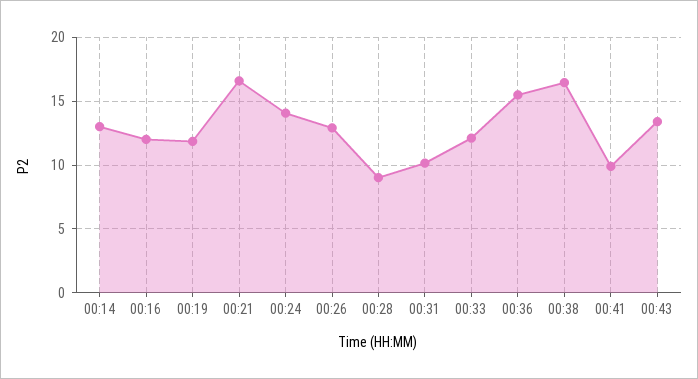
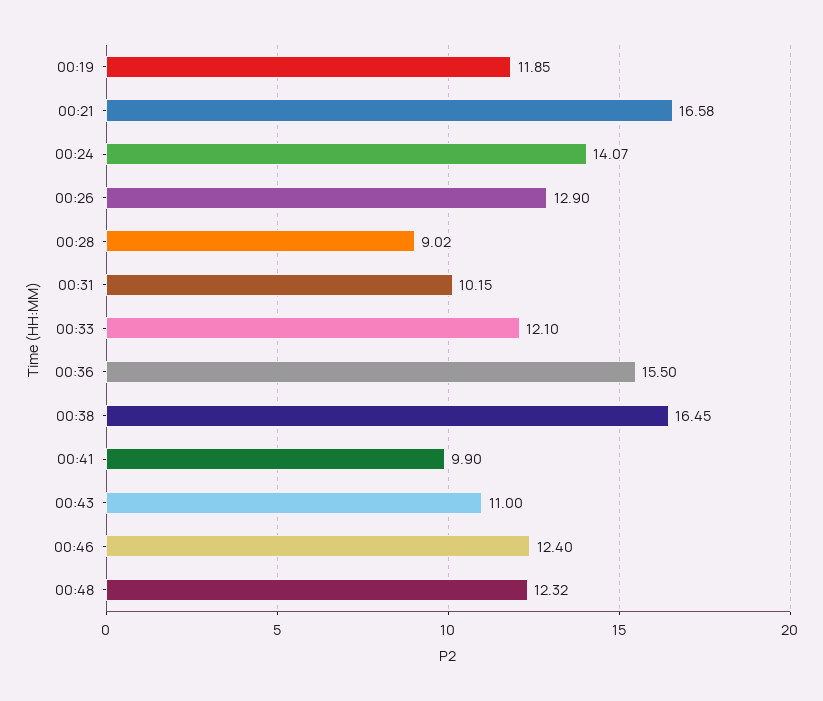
00:14: 13 -> none
00:16: 12 -> none
00:43: 13.5 -> 11
00:46: none -> 12.4
00:48: none -> 12.32

